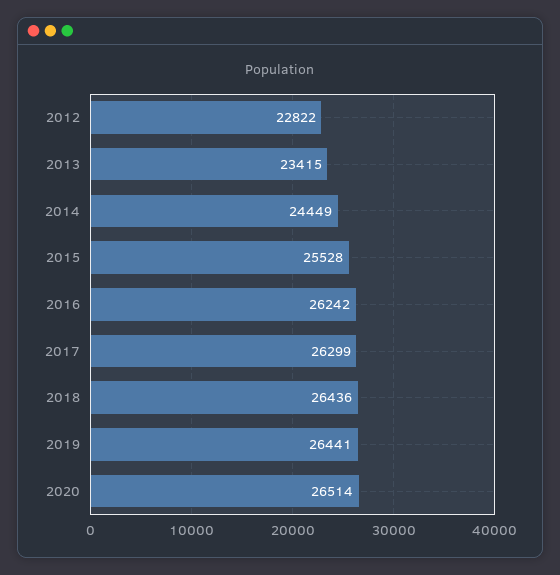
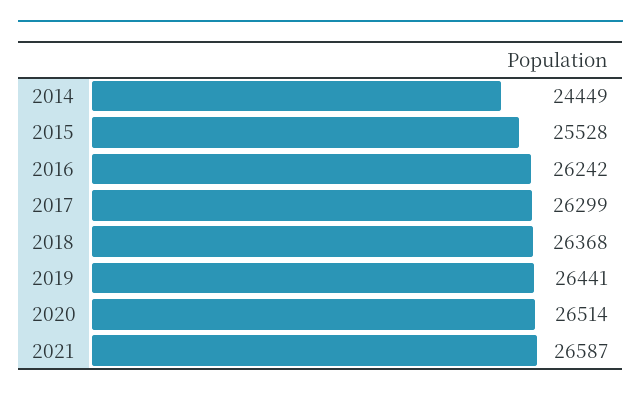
2012: 22822 -> none
2013: 23415 -> none
2018: 26436 -> 26368
2021: none -> 26587

